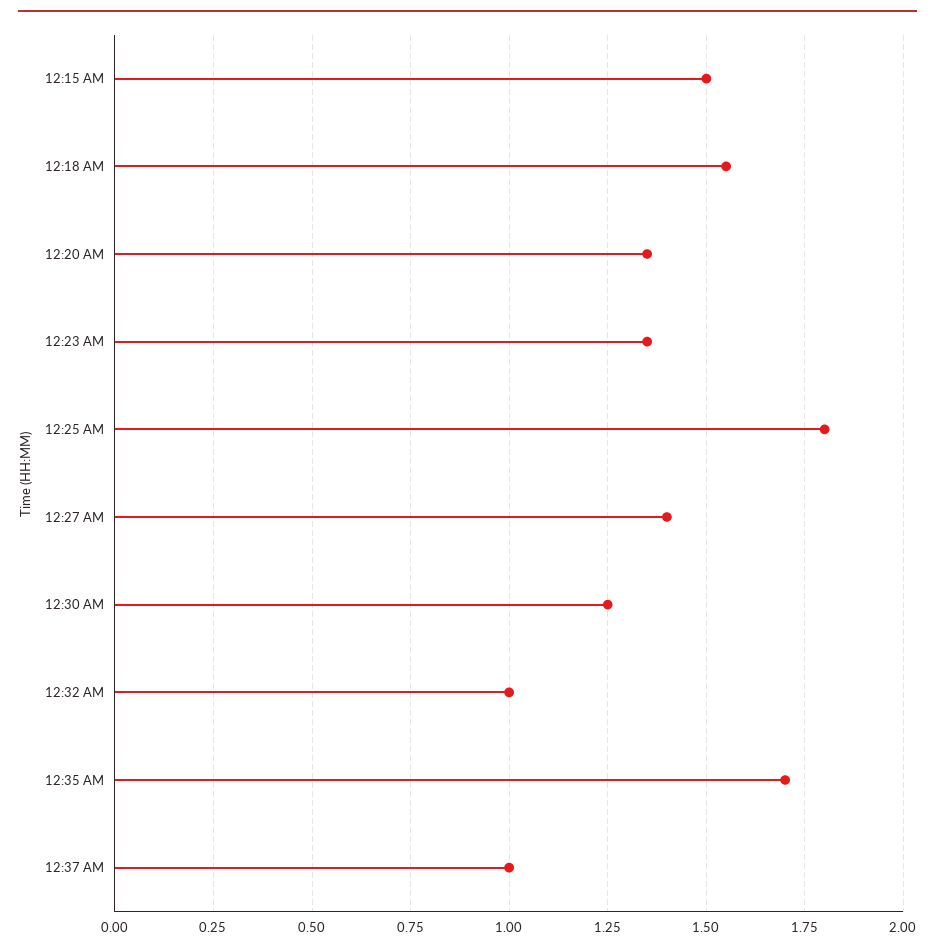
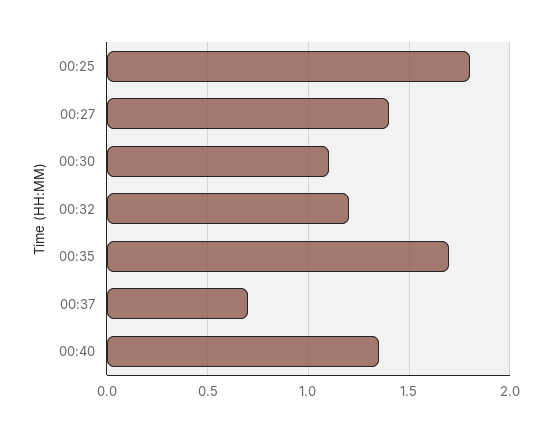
12:15 AM: 1.5 -> none
12:18 AM: 1.55 -> none
12:20 AM: 1.35 -> none
12:23 AM: 1.35 -> none
12:30 AM: 1.25 -> 1.1
12:32 AM: 1 -> 1.2
12:37 AM: 1 -> 0.7
00:40: none -> 1.35

